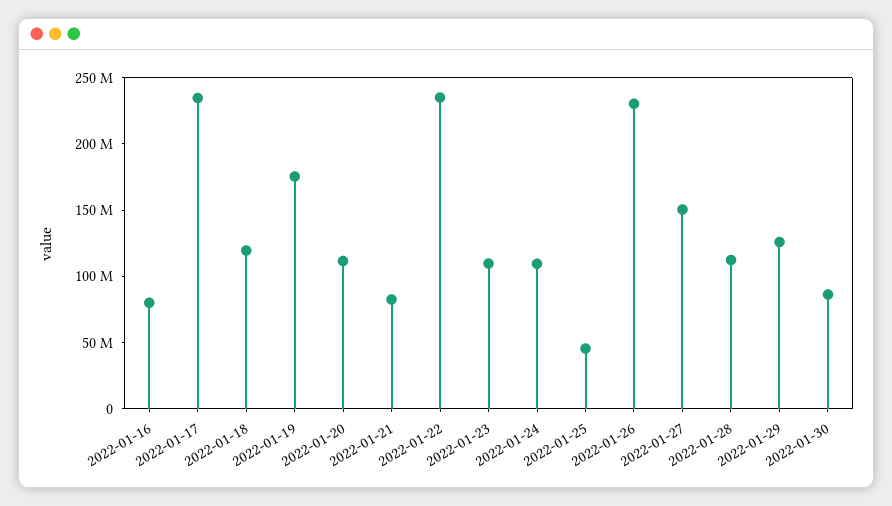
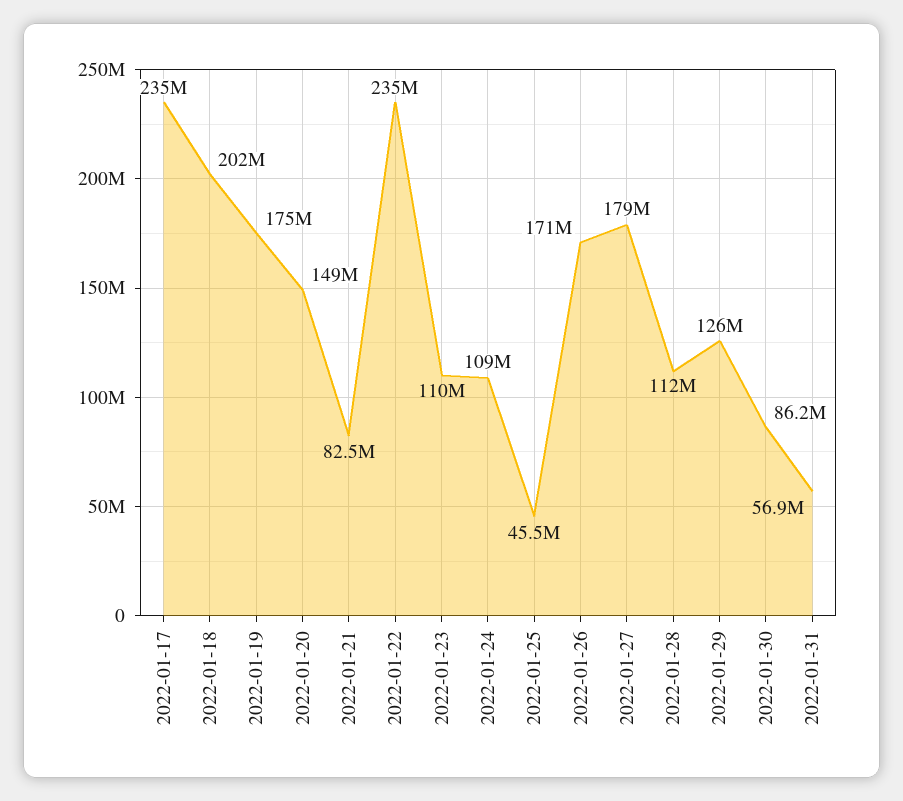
2022-01-16: 80000000 -> none
2022-01-18: 120000000 -> 202000000
2022-01-20: 110000000 -> 149000000
2022-01-26: 230000000 -> 171000000
2022-01-27: 150000000 -> 179000000
2022-01-31: none -> 56900000

